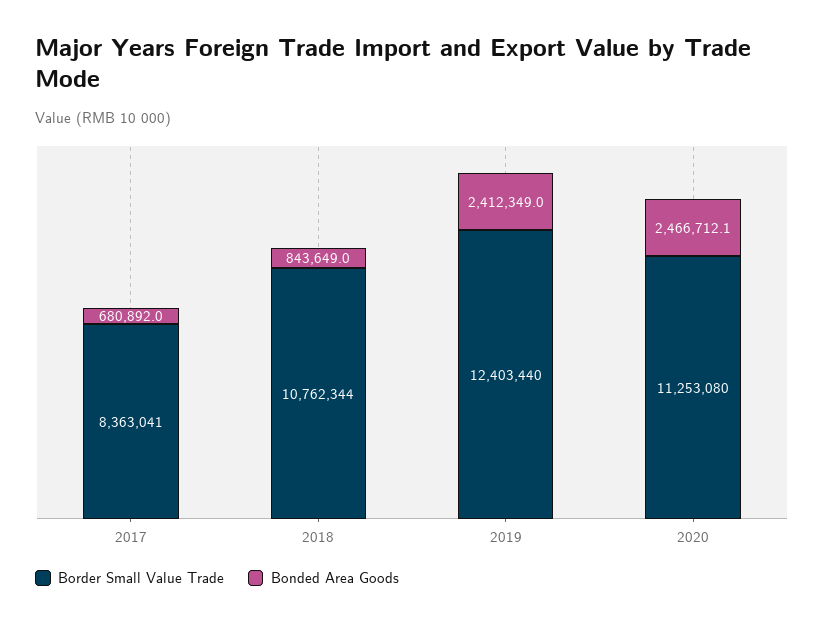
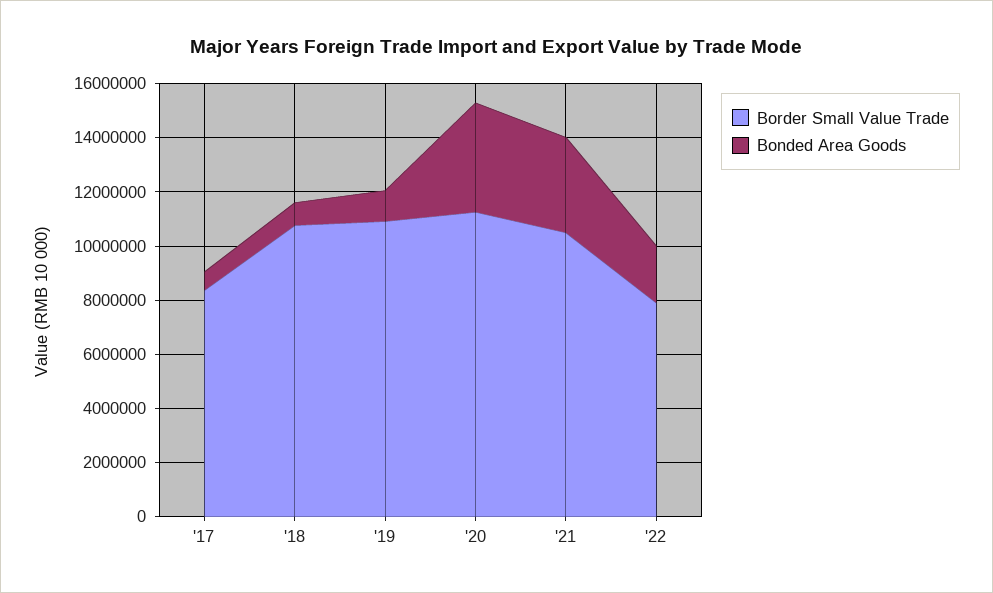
Border Small Value Trade, 2019: 12403440 -> 11000000
Bonded Area Goods, 2019: 2412349 -> 1000000
Bonded Area Goods, 2020: 2466712.1 -> 4000000
Border Small Value Trade, '21: none -> 10500000
Bonded Area Goods, '21: none -> 3500000
Border Small Value Trade, '22: none -> 8000000
Bonded Area Goods, '22: none -> 2000000

